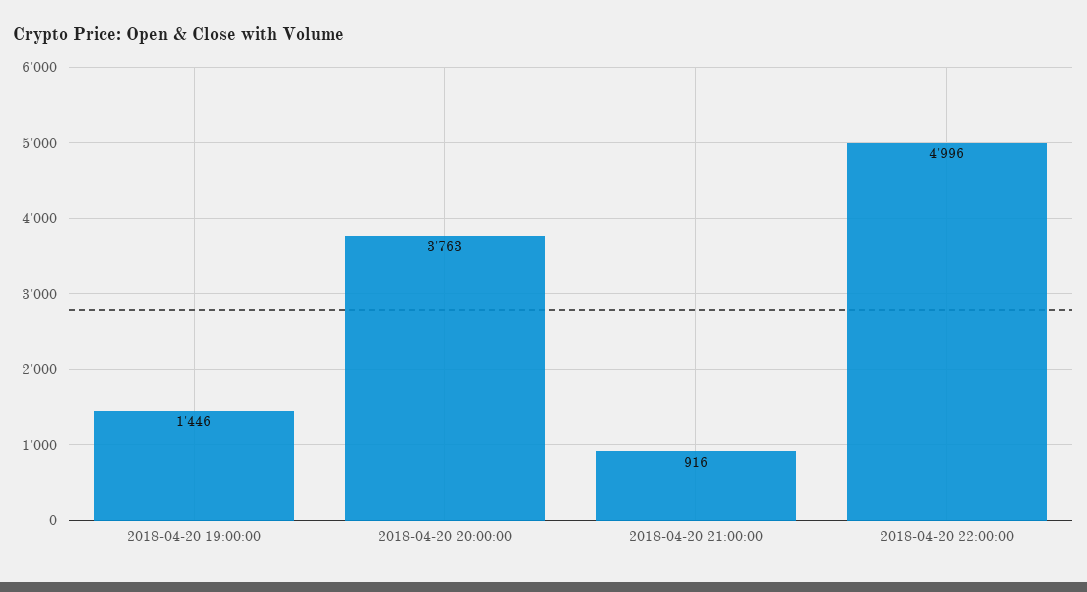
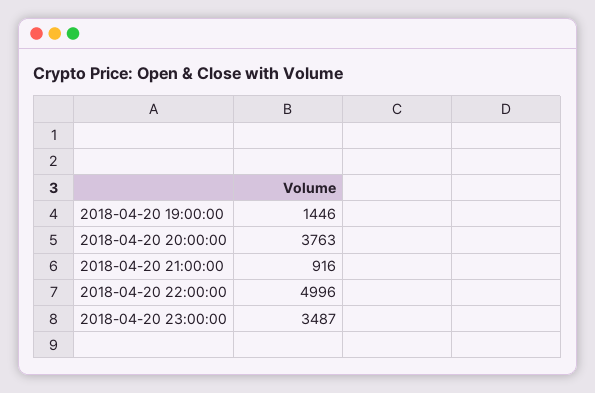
2018-04-20 23:00:00: none -> 3487

